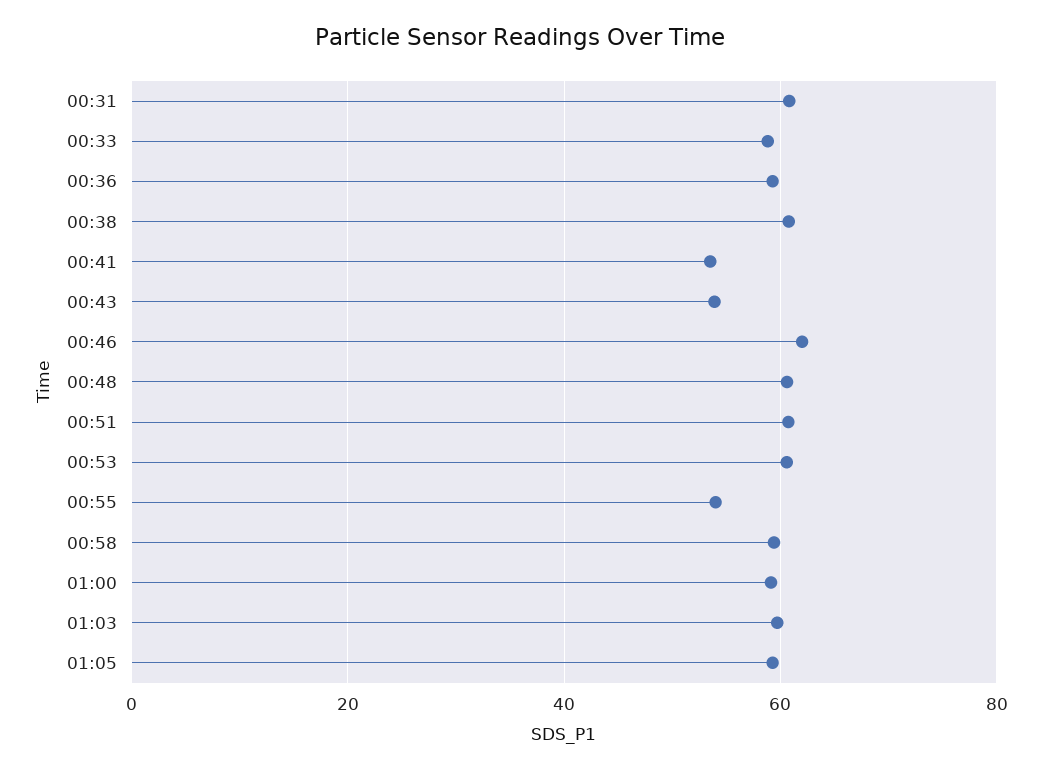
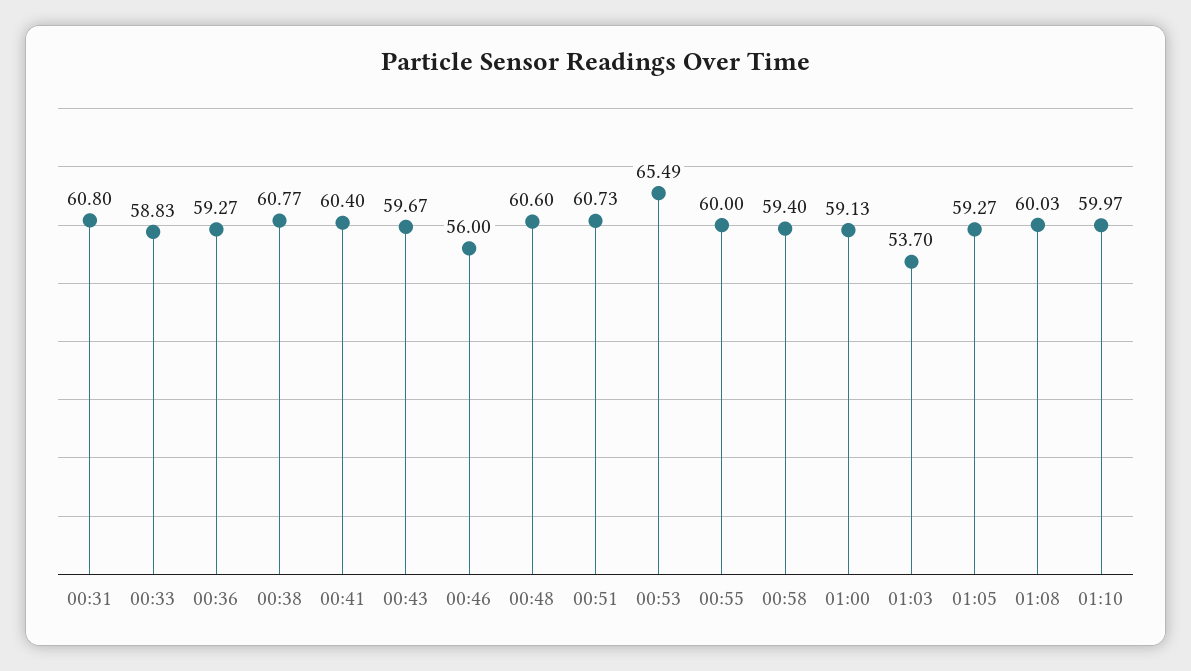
00:41: 54 -> 60.4
00:43: 54 -> 59.67
00:46: 62 -> 56
00:53: 60 -> 65.49
00:55: 54 -> 60
01:03: 60 -> 53.7
01:08: none -> 60.03
01:10: none -> 59.97

